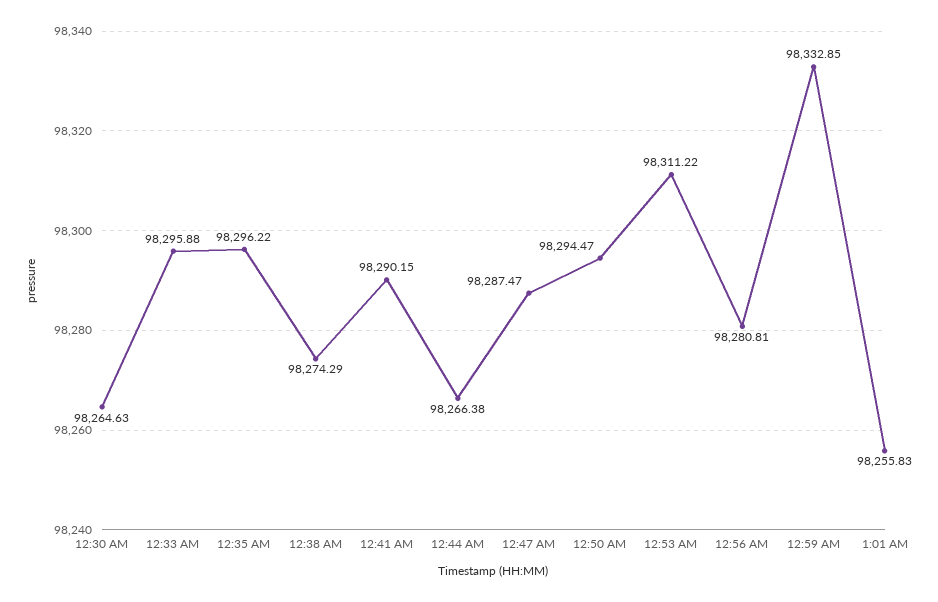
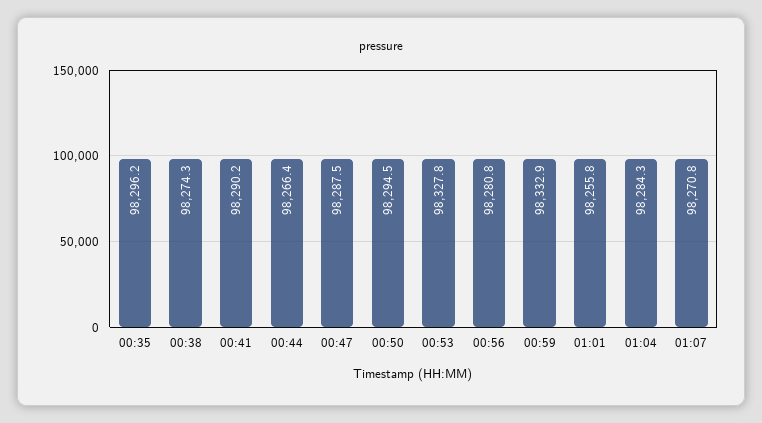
12:30 AM: 98264.63 -> none
12:33 AM: 98295.88 -> none
12:53 AM: 98311.22 -> 98327.8
01:04: none -> 98284.3
01:07: none -> 98270.8

